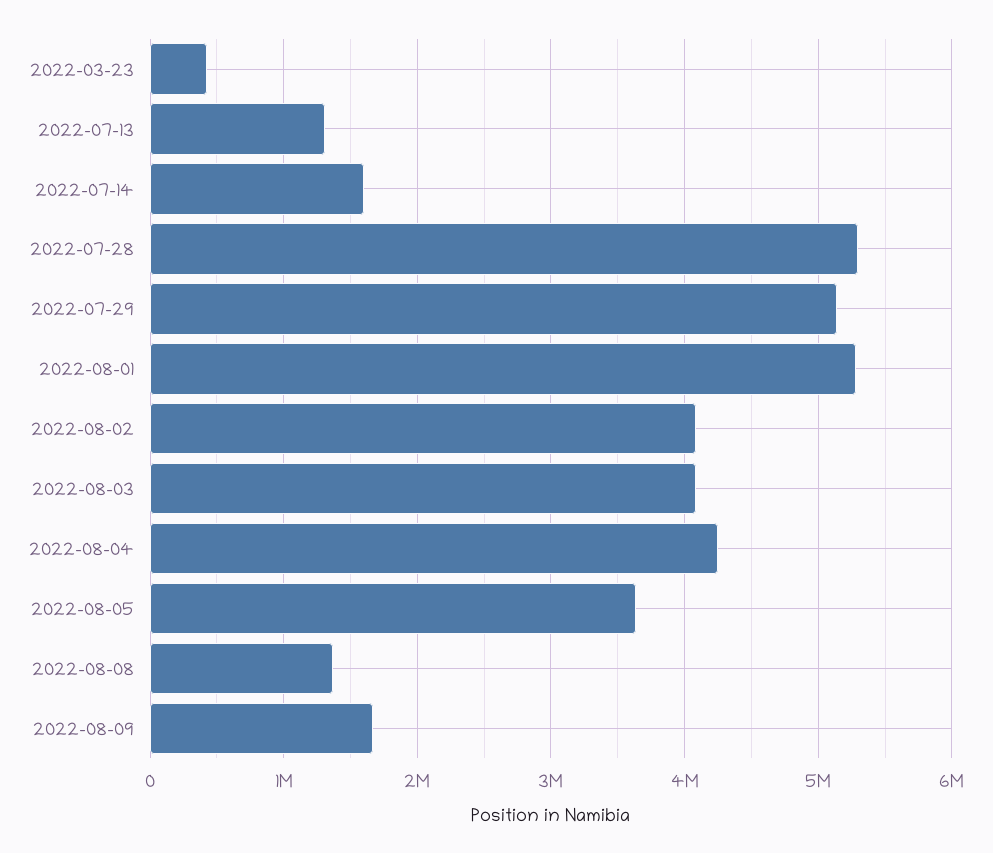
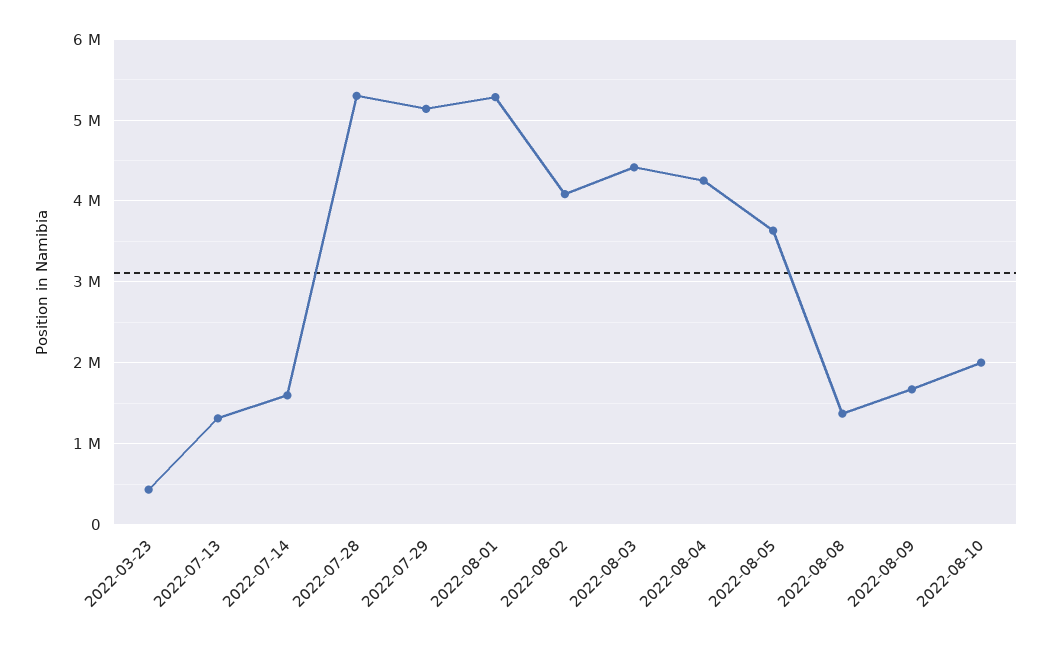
2022-08-03: 4100000 -> 4400000
2022-08-10: none -> 2000000

